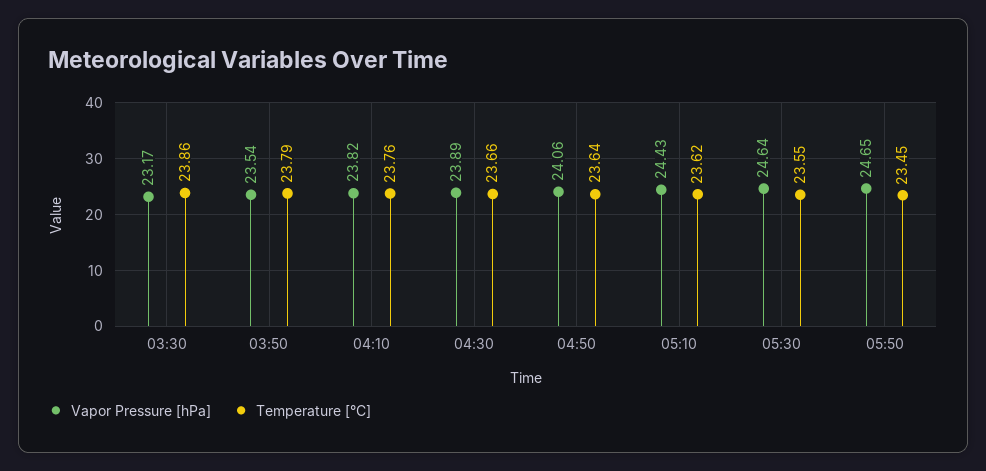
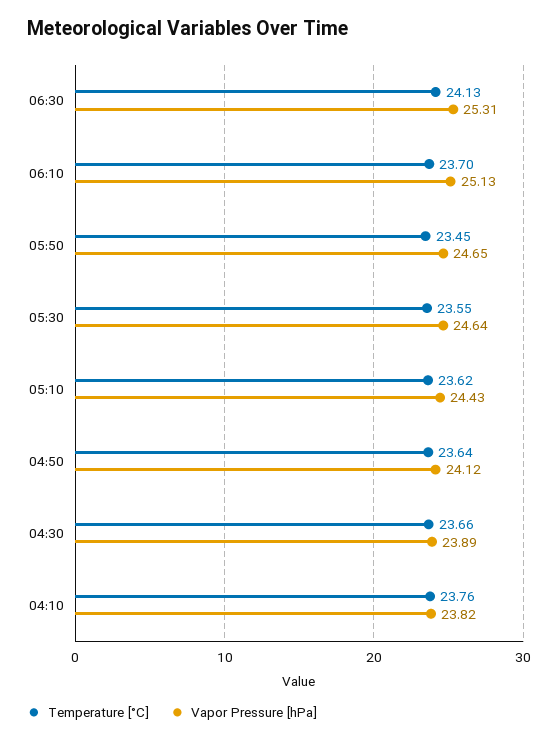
Vapor Pressure [hPa], 03:30: 23.17 -> none
Temperature [°C], 03:30: 23.86 -> none
Vapor Pressure [hPa], 03:50: 23.54 -> none
Temperature [°C], 03:50: 23.79 -> none
Vapor Pressure [hPa], 04:50: 24.06 -> 24.12
Temperature [°C], 06:30: none -> 24.13
Vapor Pressure [hPa], 06:30: none -> 25.31
Temperature [°C], 06:10: none -> 23.7
Vapor Pressure [hPa], 06:10: none -> 25.13

